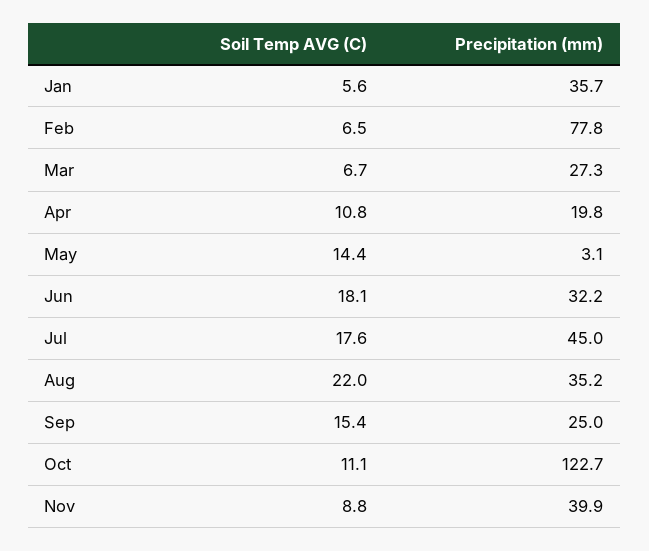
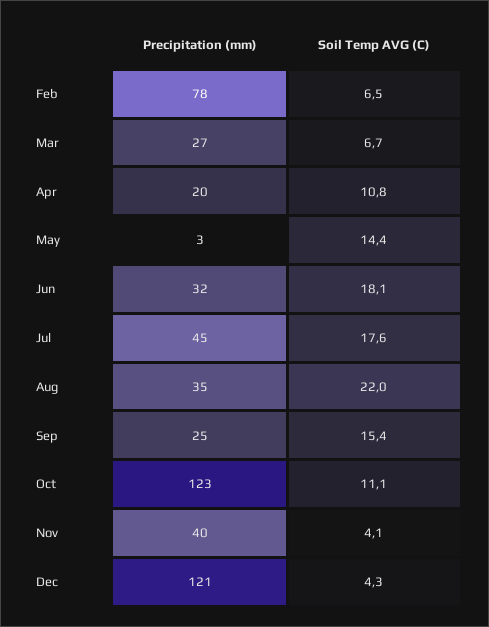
Soil Temp AVG (C), Jan: 5.6 -> none
Precipitation (mm), Jan: 35.7 -> none
Soil Temp AVG (C), Nov: 8.8 -> 4.1
Precipitation (mm), Dec: none -> 121
Soil Temp AVG (C), Dec: none -> 4.3

